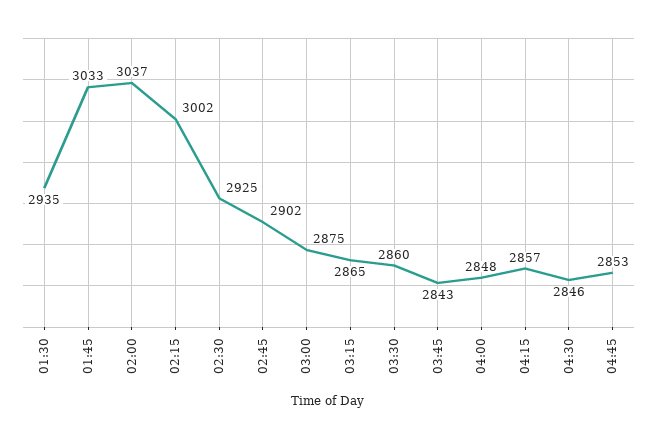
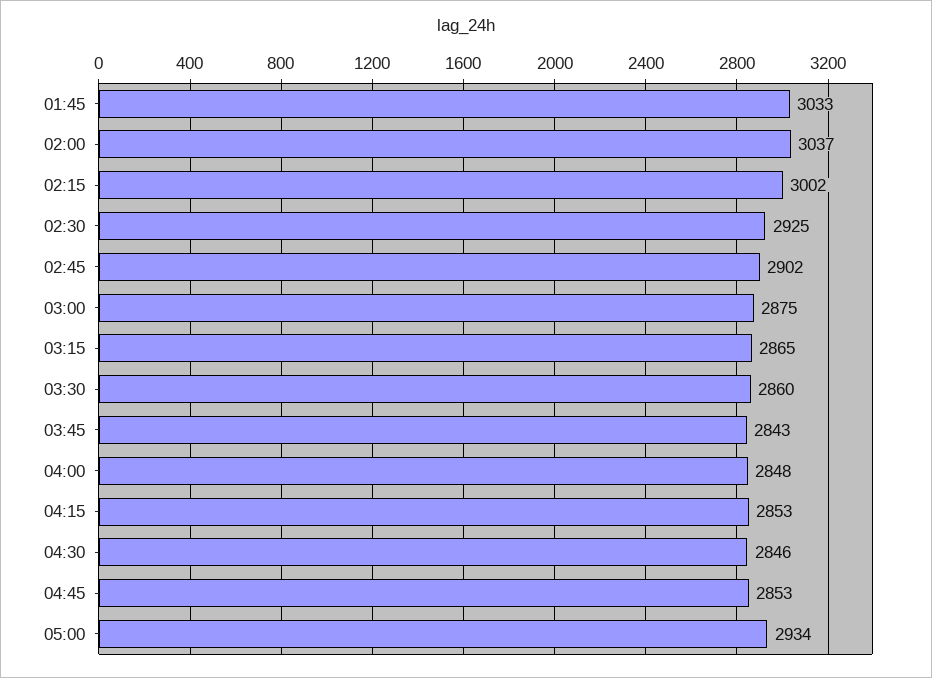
01:30: 2935 -> none
04:15: 2857 -> 2853
05:00: none -> 2934

